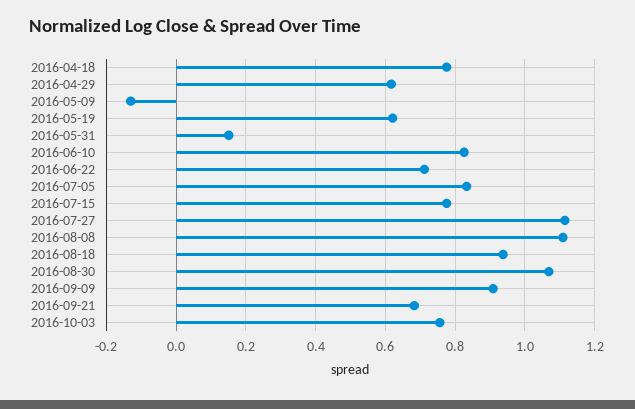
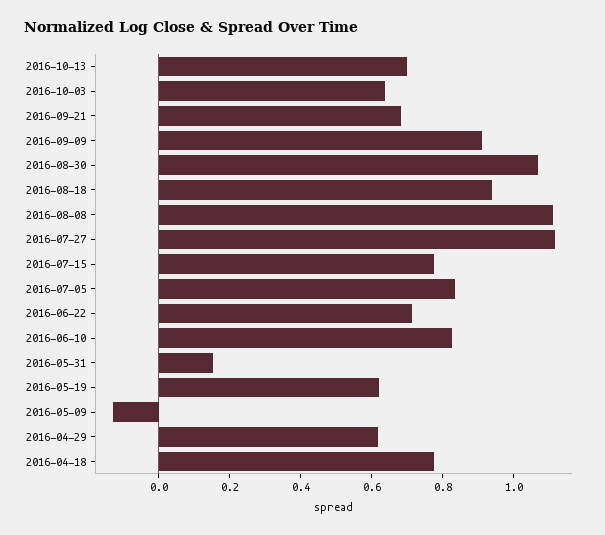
2016-10-03: 0.76 -> 0.65
2016-10-13: none -> 0.7

